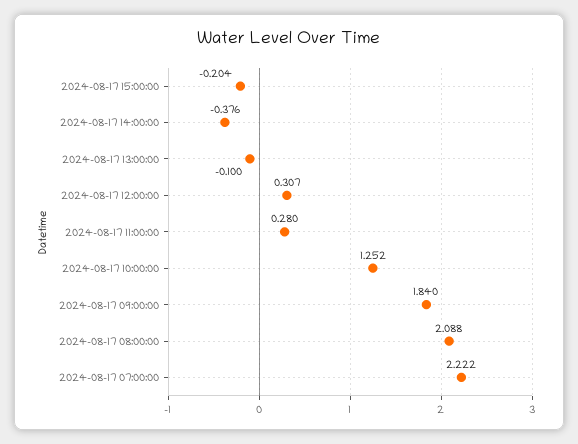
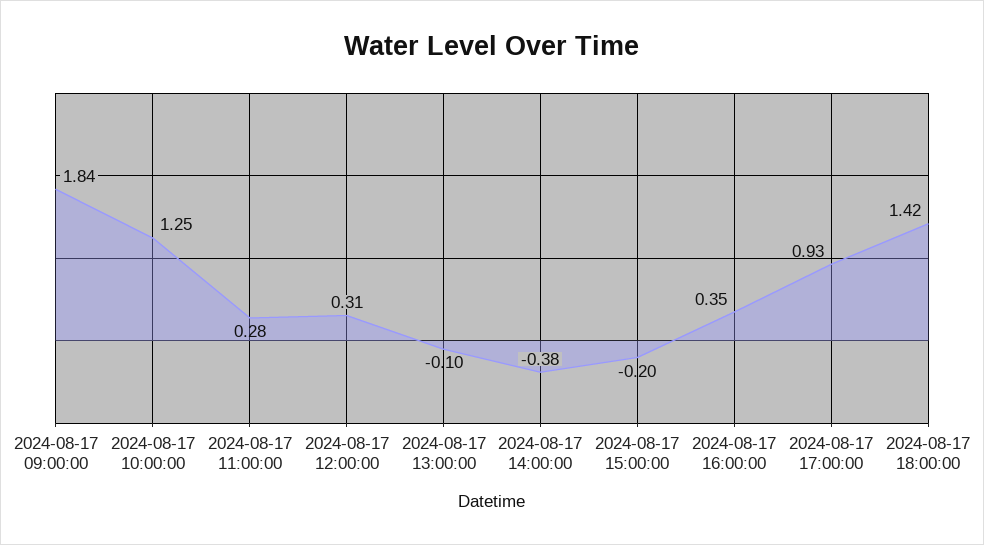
2024-08-17 08:00:00: 2.088 -> none
2024-08-17 07:00:00: 2.222 -> none
2024-08-17 16:00:00: none -> 0.35
2024-08-17 17:00:00: none -> 0.93
2024-08-17 18:00:00: none -> 1.42

